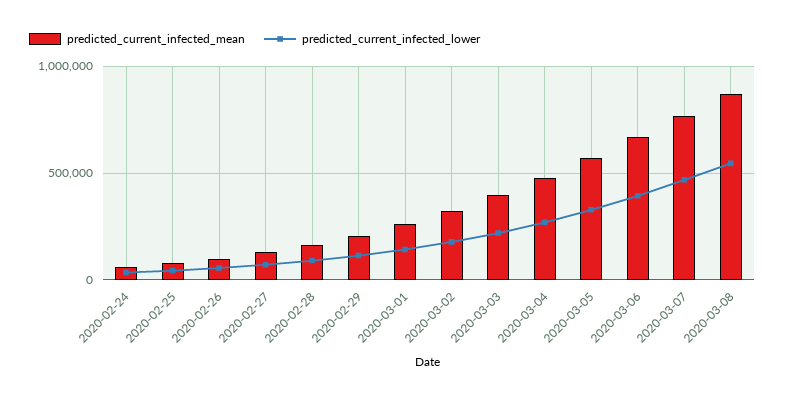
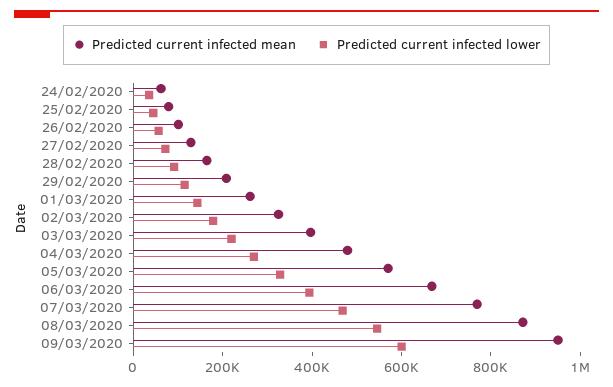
predicted_current_infected_mean, 09/03/2020: none -> 950000
predicted_current_infected_lower, 09/03/2020: none -> 600000

